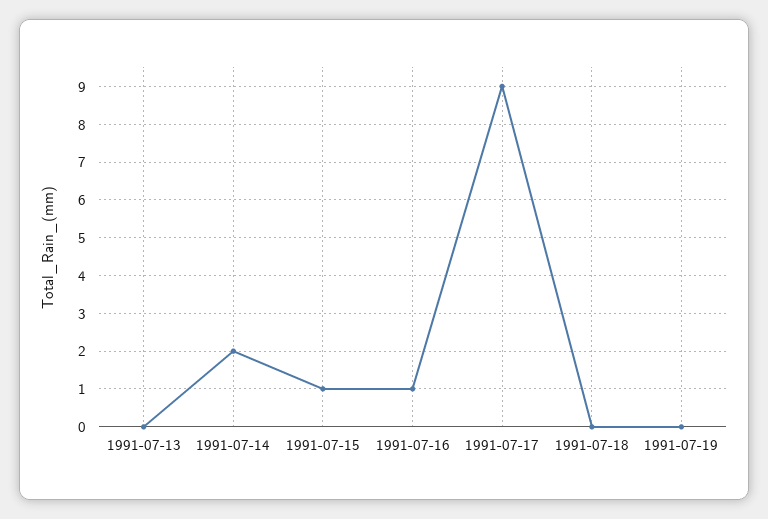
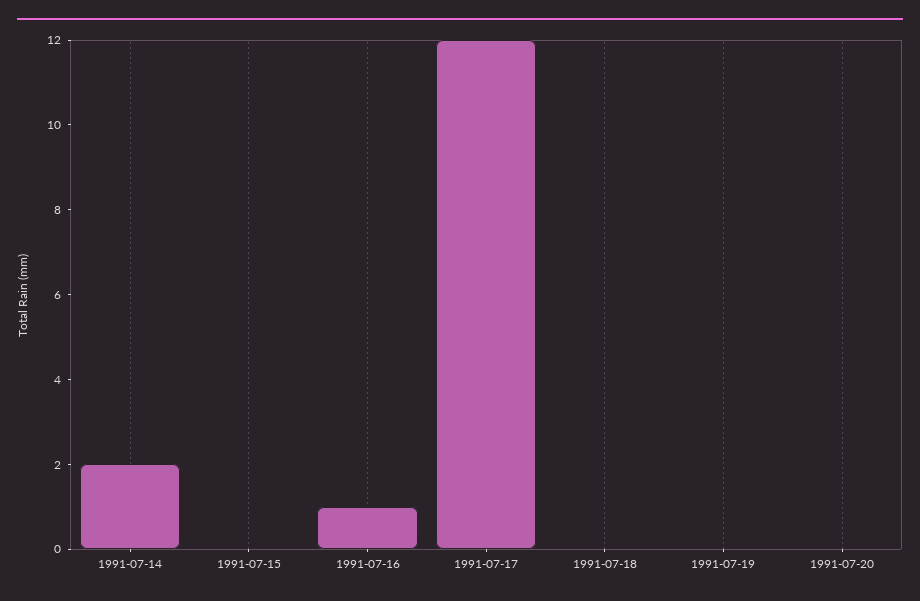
1991-07-13: 0 -> none
1991-07-15: 1 -> 0
1991-07-17: 9 -> 12
1991-07-20: none -> 0

